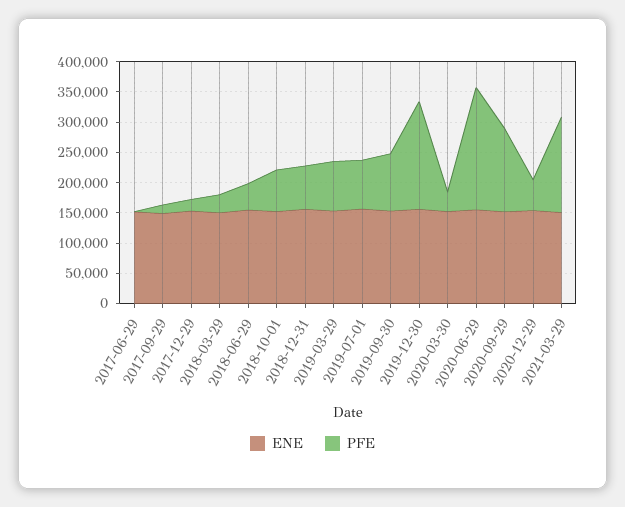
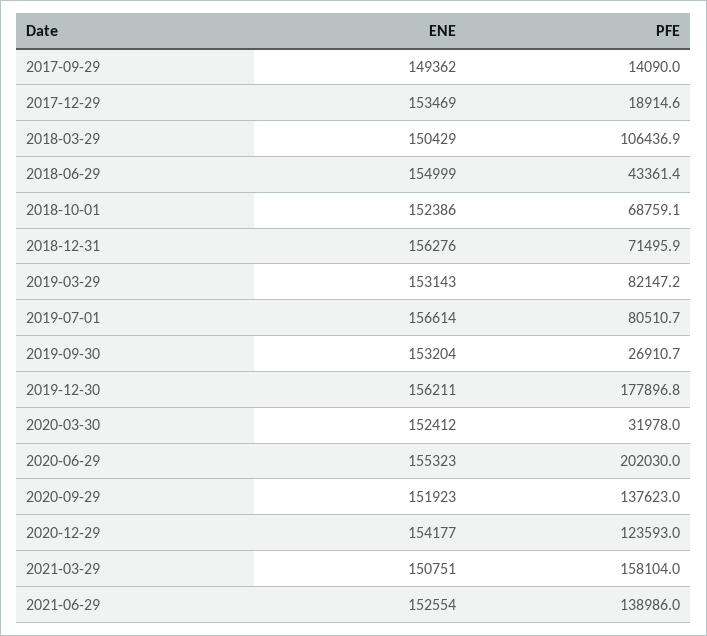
ENE, 2017-06-29: 150000 -> none
PFE, 2017-06-29: 0 -> none
PFE, 2018-03-29: 25000 -> 106436.9
PFE, 2019-09-30: 100000 -> 26910.7
PFE, 2020-12-29: 50000 -> 123593
ENE, 2021-06-29: none -> 152554
PFE, 2021-06-29: none -> 138986

